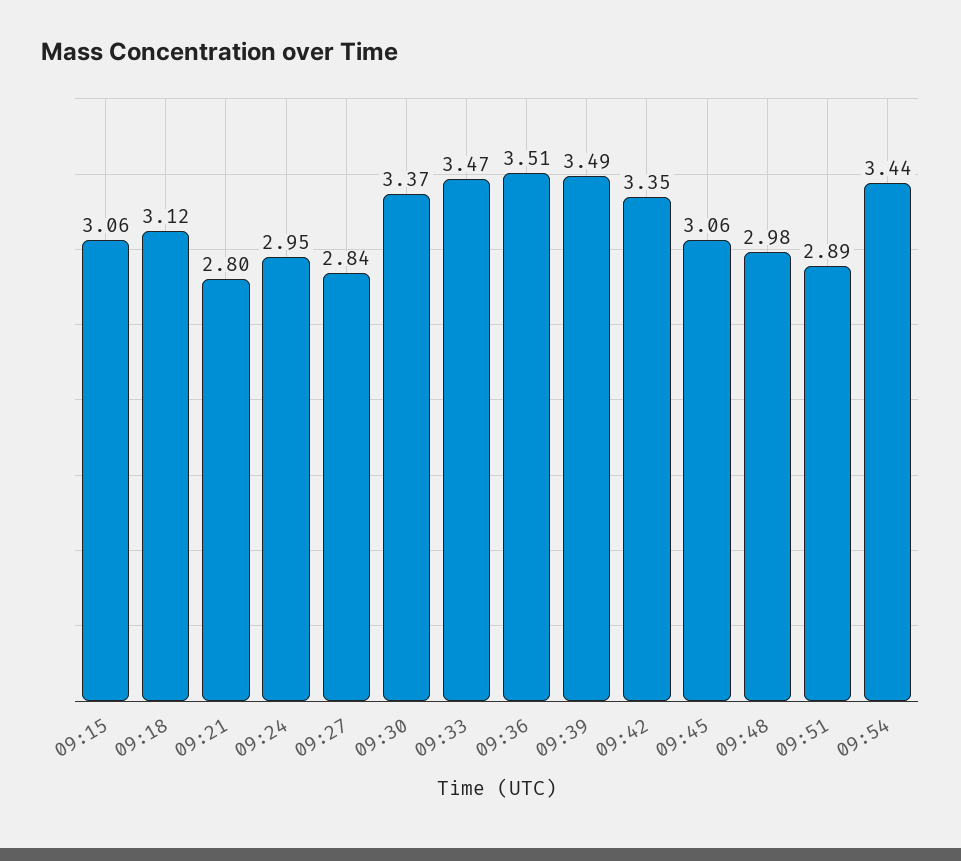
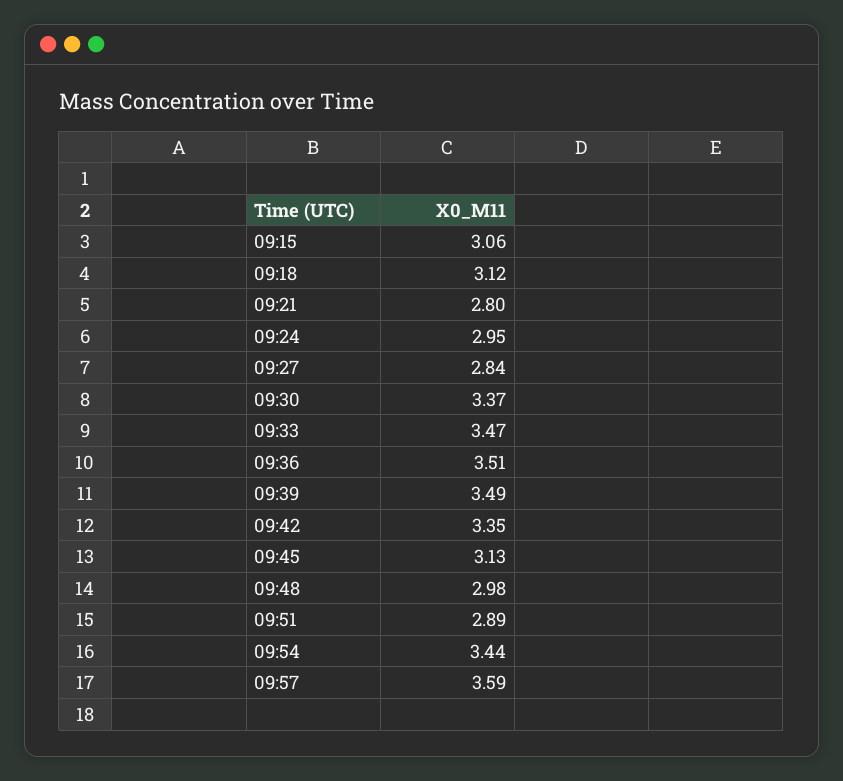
09:45: 3.06 -> 3.13
09:57: none -> 3.59

